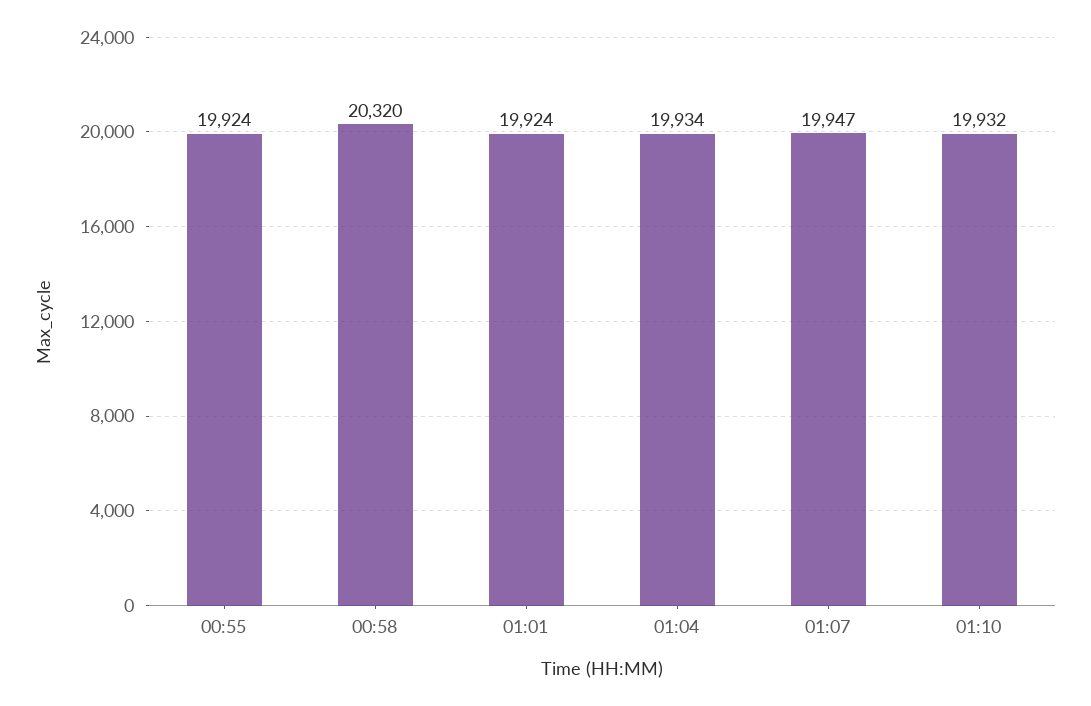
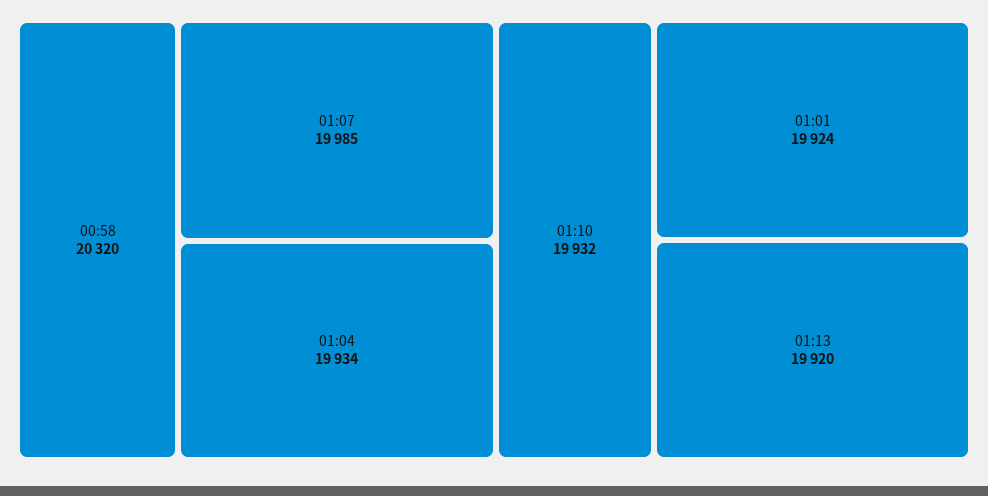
00:55: 19924 -> none
01:07: 19947 -> 19985
01:13: none -> 19920

